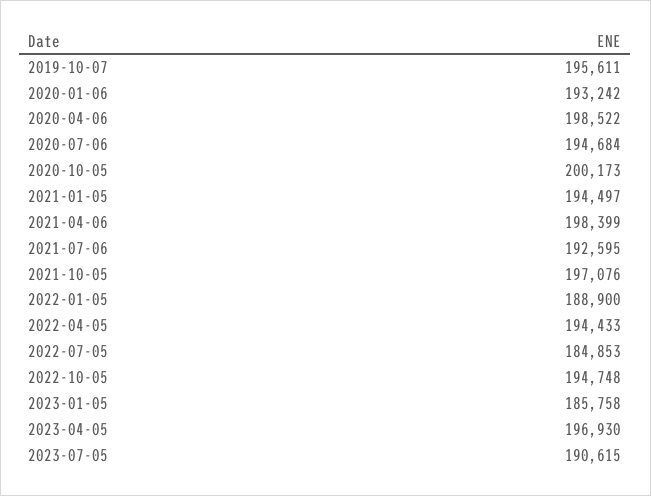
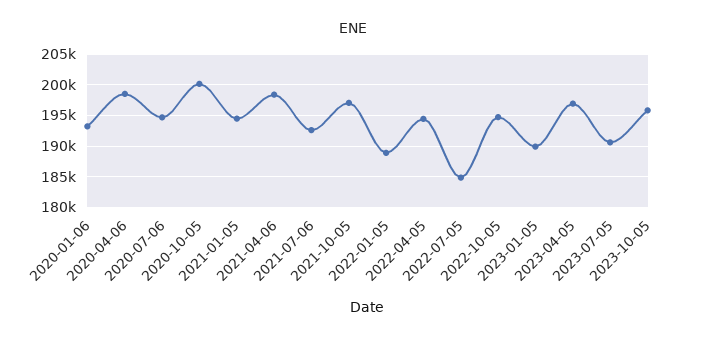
2019-10-07: 195611 -> none
2023-01-05: 185758 -> 190000
2023-10-05: none -> 196000

